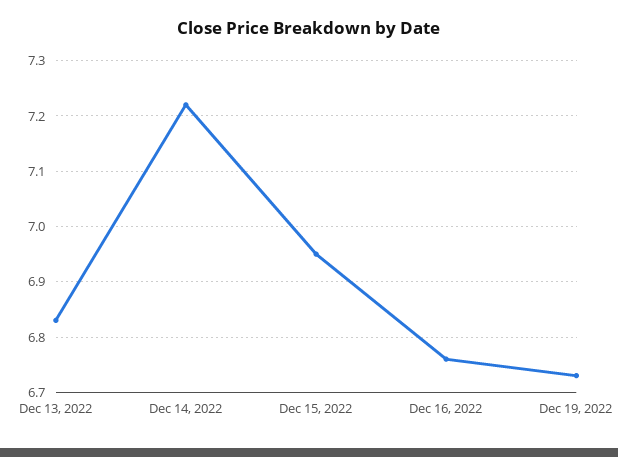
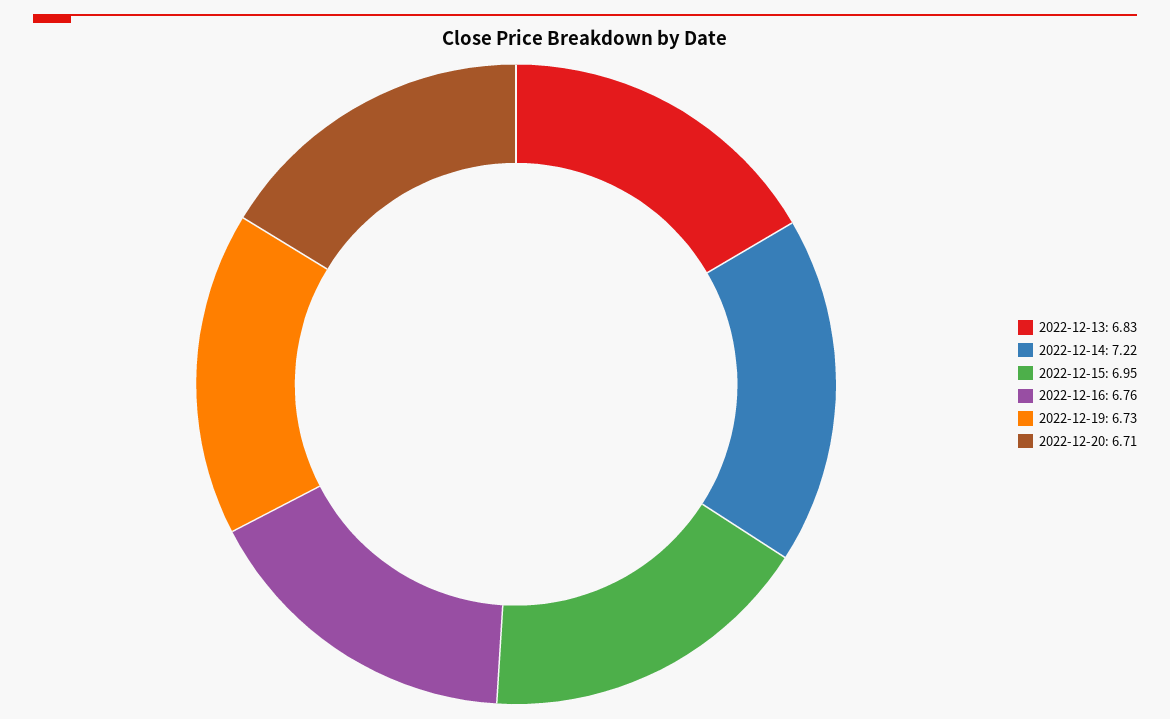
2022-12-20: none -> 6.71

